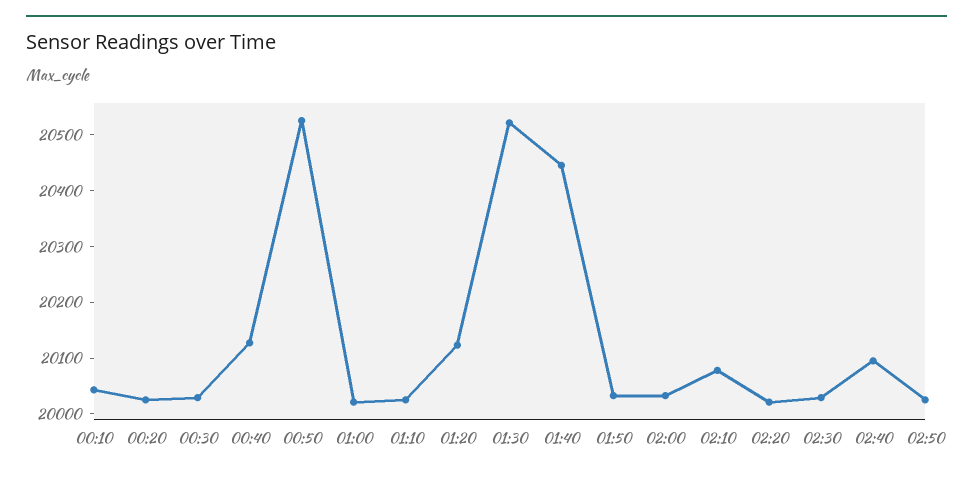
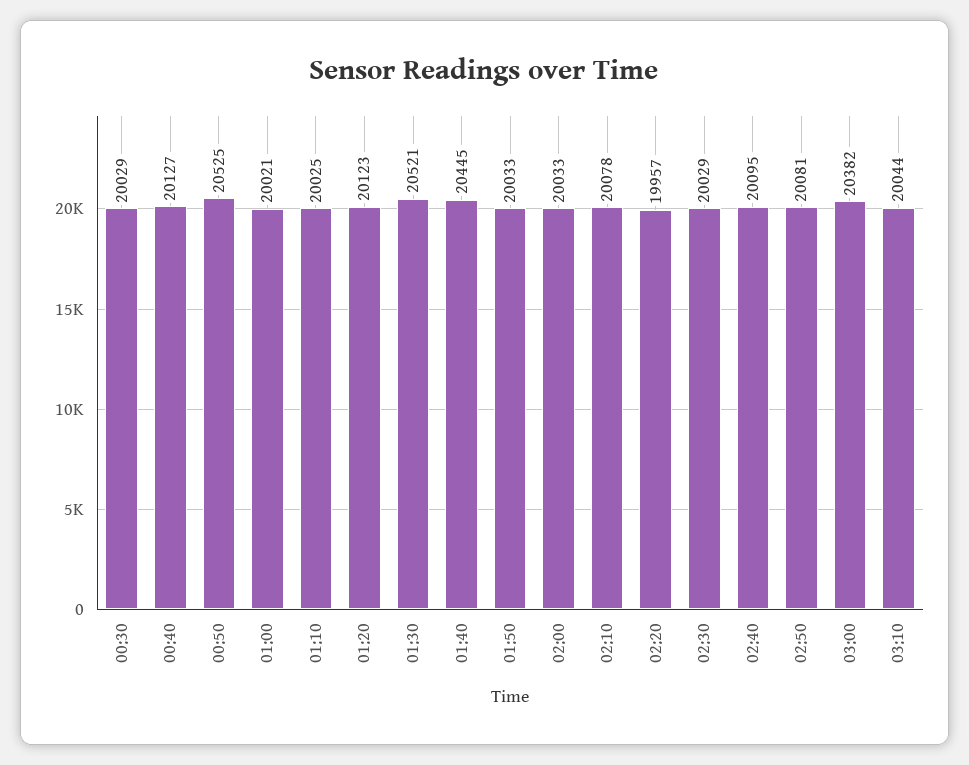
00:10: 20040 -> none
00:20: 20020 -> none
02:20: 20020 -> 19957
02:50: 20020 -> 20081
03:00: none -> 20382
03:10: none -> 20044

